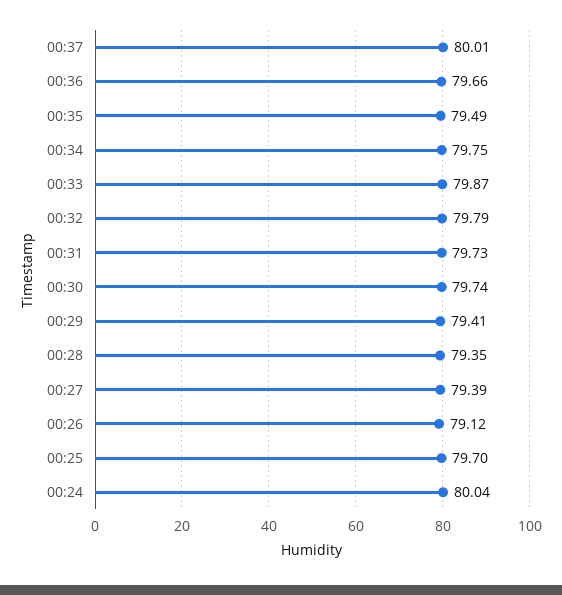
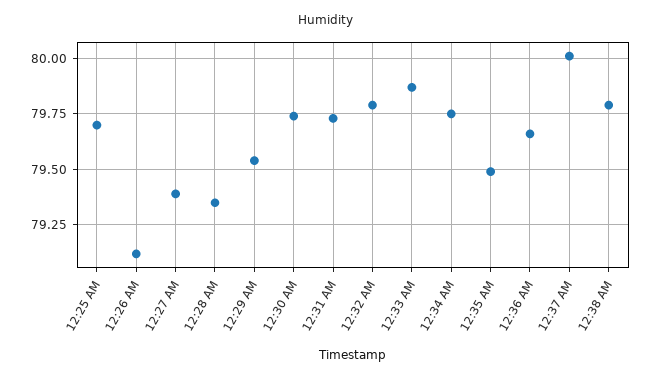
00:29: 79.41 -> 79.55
00:24: 80.04 -> none
12:38 AM: none -> 79.8

